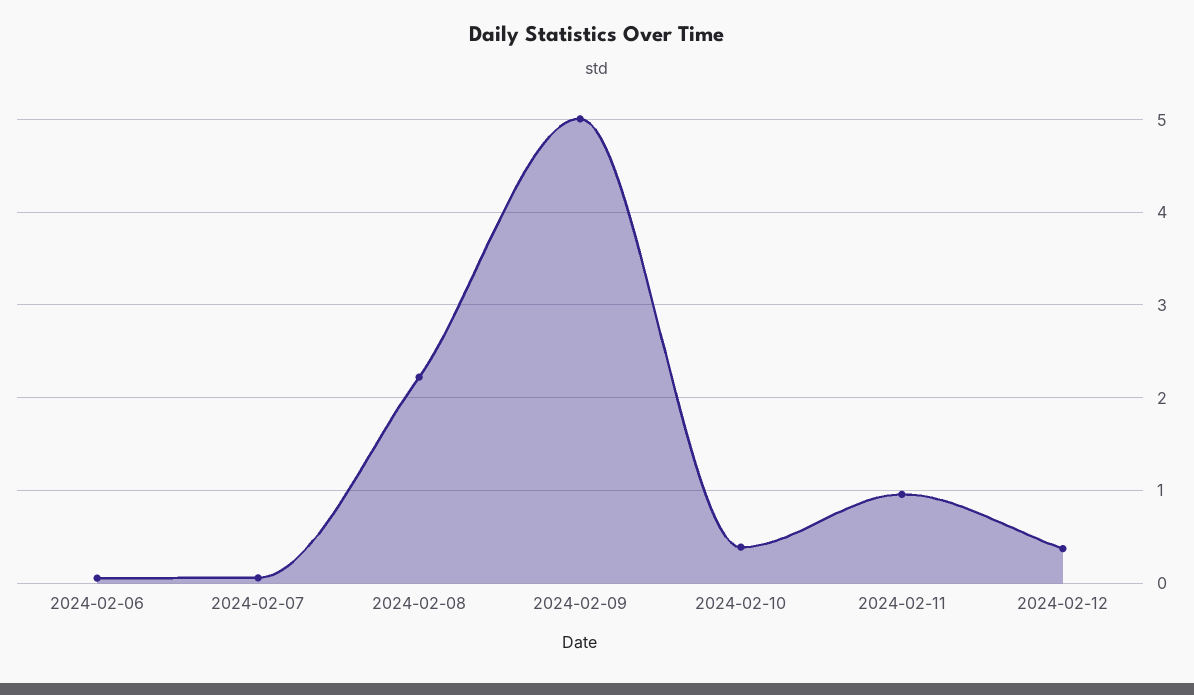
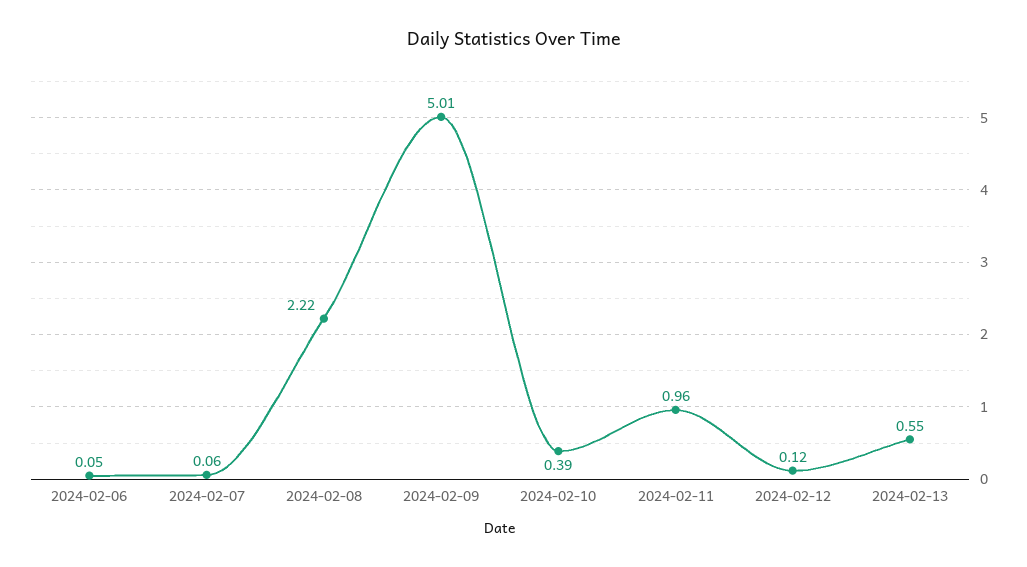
2024-02-12: 0.4 -> 0.12
2024-02-13: none -> 0.55

